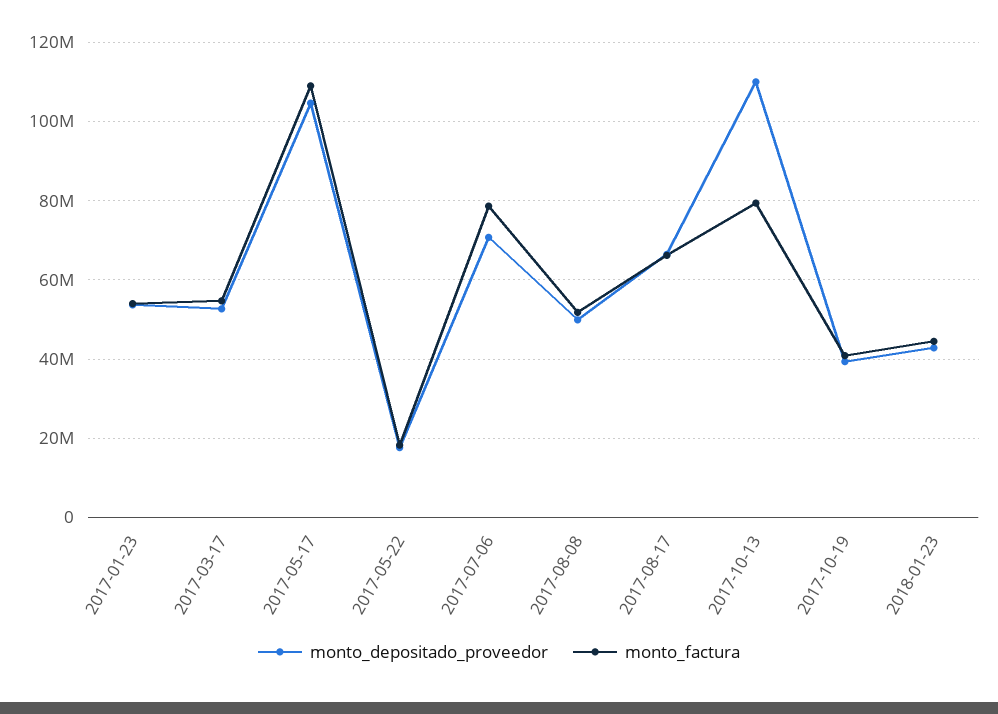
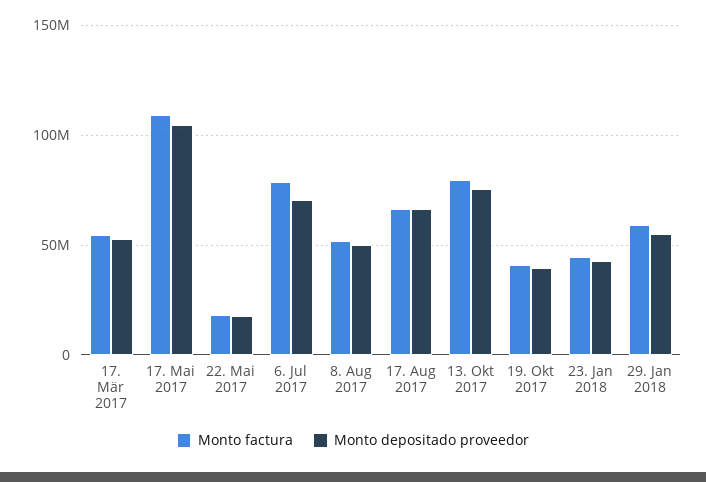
monto_depositado_proveedor, 2017-01-23: 54000000 -> none
monto_factura, 2017-01-23: 54000000 -> none
monto_depositado_proveedor, 2017-10-13: 110000000 -> 75000000
monto_factura, 29. Jan 2018: none -> 60000000
monto_depositado_proveedor, 29. Jan 2018: none -> 55000000

